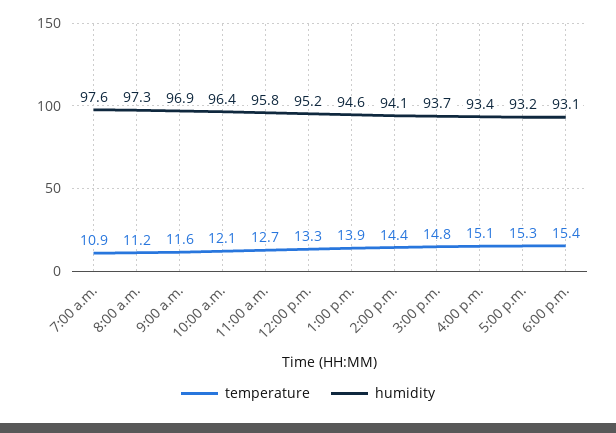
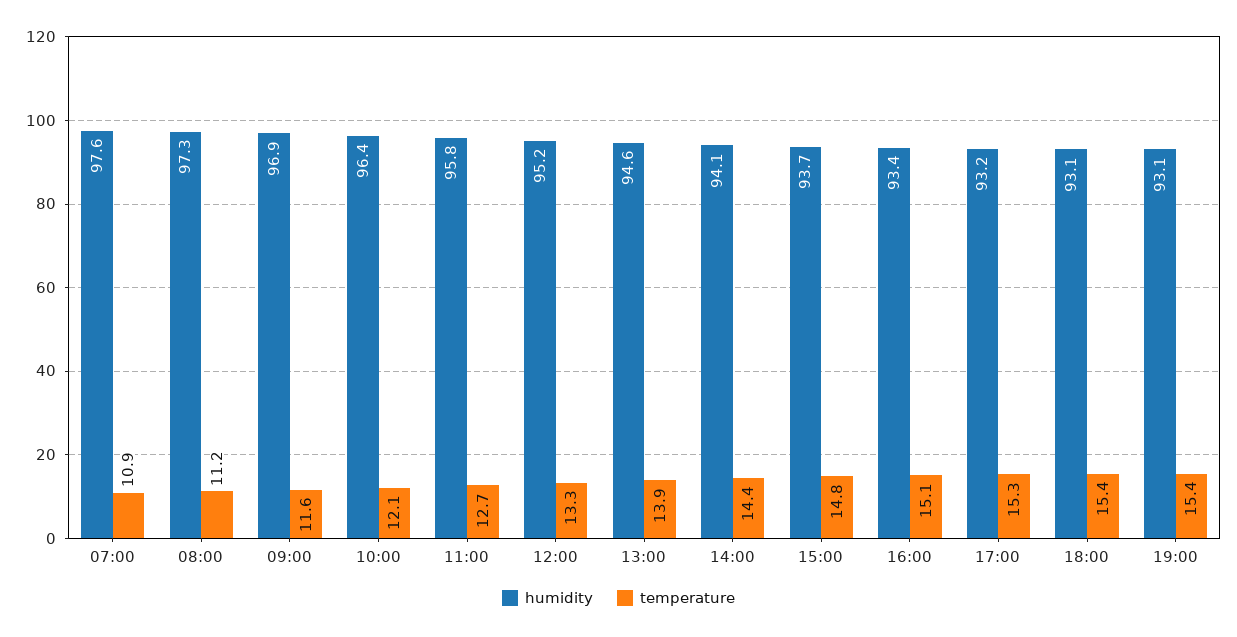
humidity, 19:00: none -> 93.1
temperature, 19:00: none -> 15.4

